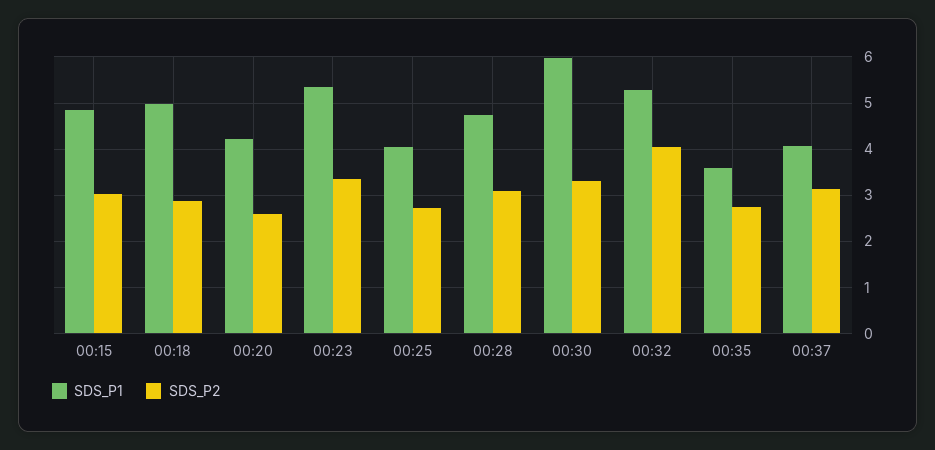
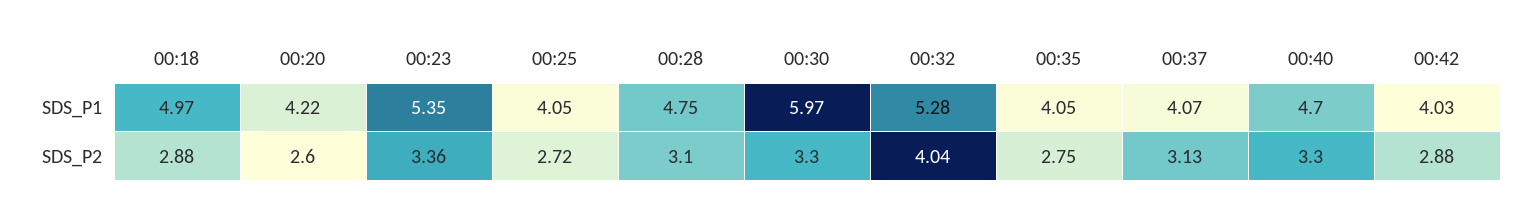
SDS_P1, 00:15: 4.8 -> none
SDS_P2, 00:15: 3 -> none
SDS_P1, 00:35: 3.6 -> 4.05
SDS_P1, 00:40: none -> 4.7
SDS_P1, 00:42: none -> 4.03
SDS_P2, 00:40: none -> 3.3
SDS_P2, 00:42: none -> 2.88

